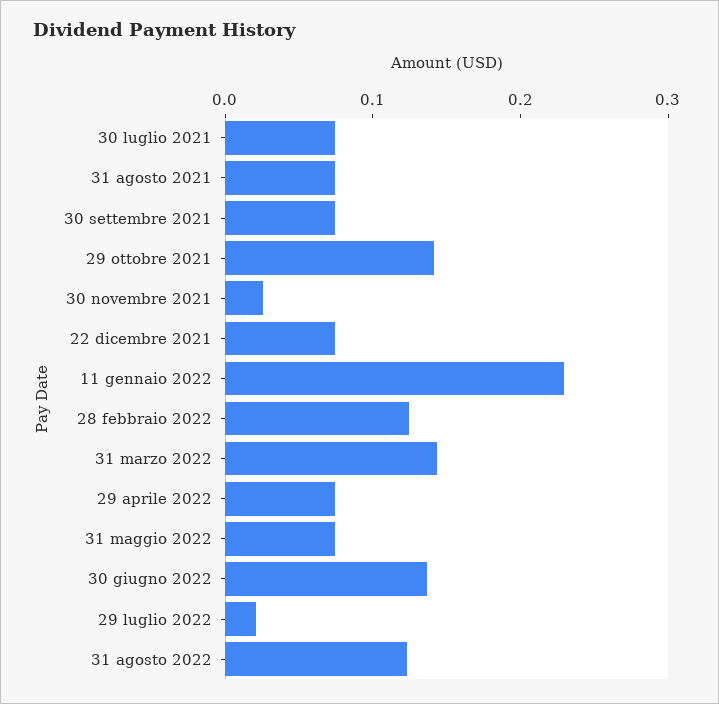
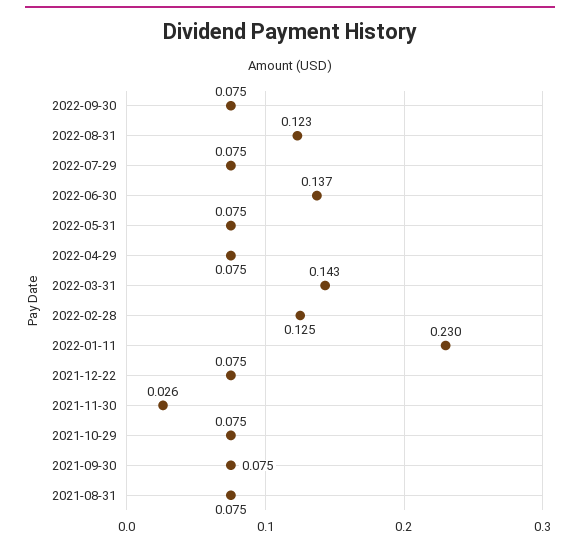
30 luglio 2021: 0.08 -> none
29 ottobre 2021: 0.14 -> 0.075
29 luglio 2022: 0.02 -> 0.075
2022-09-30: none -> 0.075

